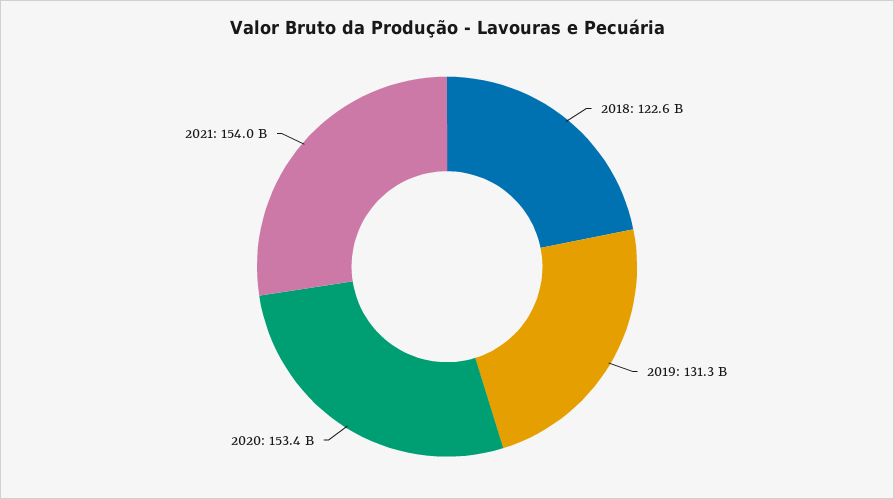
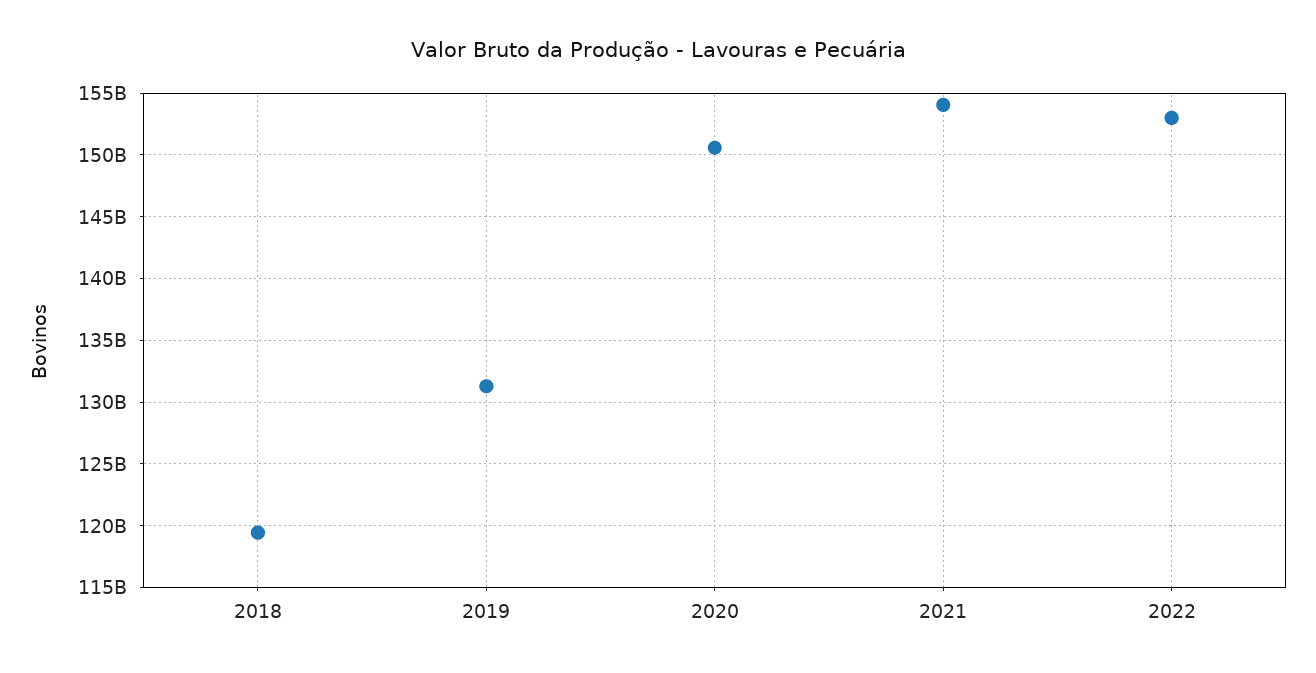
2018: 122600000000 -> 119500000000
2020: 153400000000 -> 150500000000
2022: none -> 153000000000

